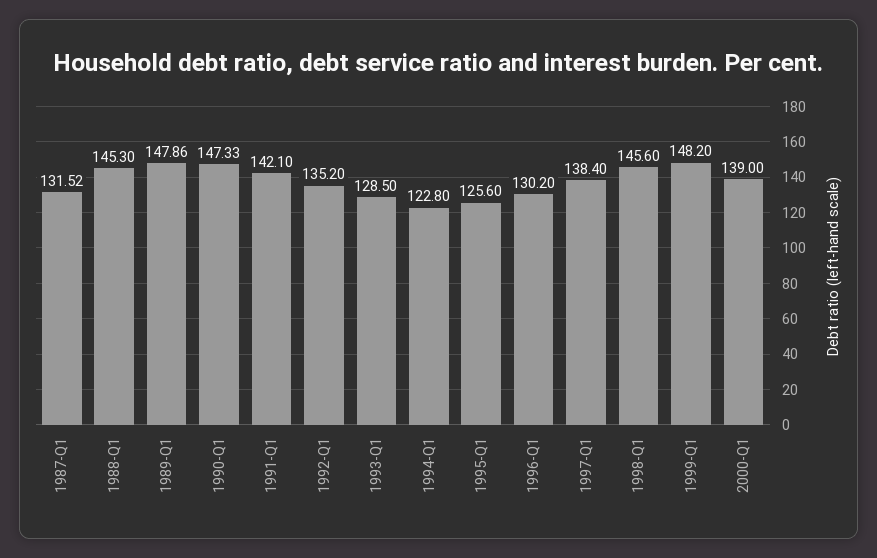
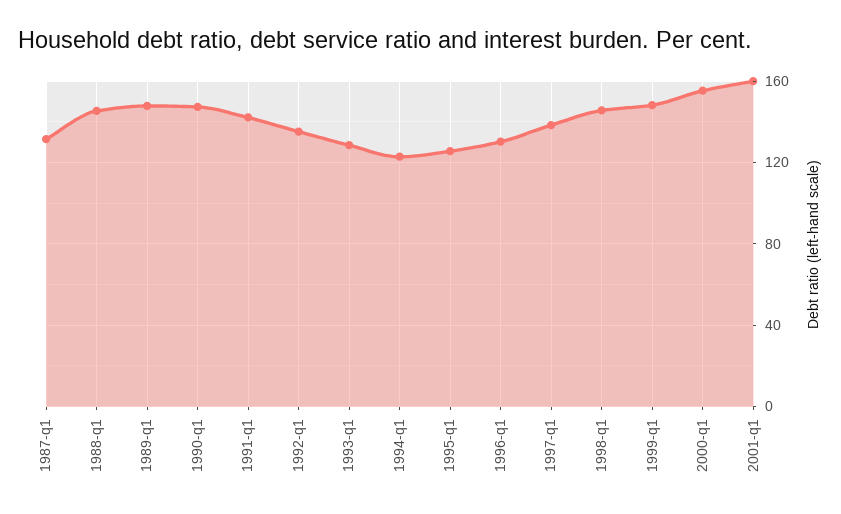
2000-Q1: 139 -> 155
2001-q1: none -> 160

